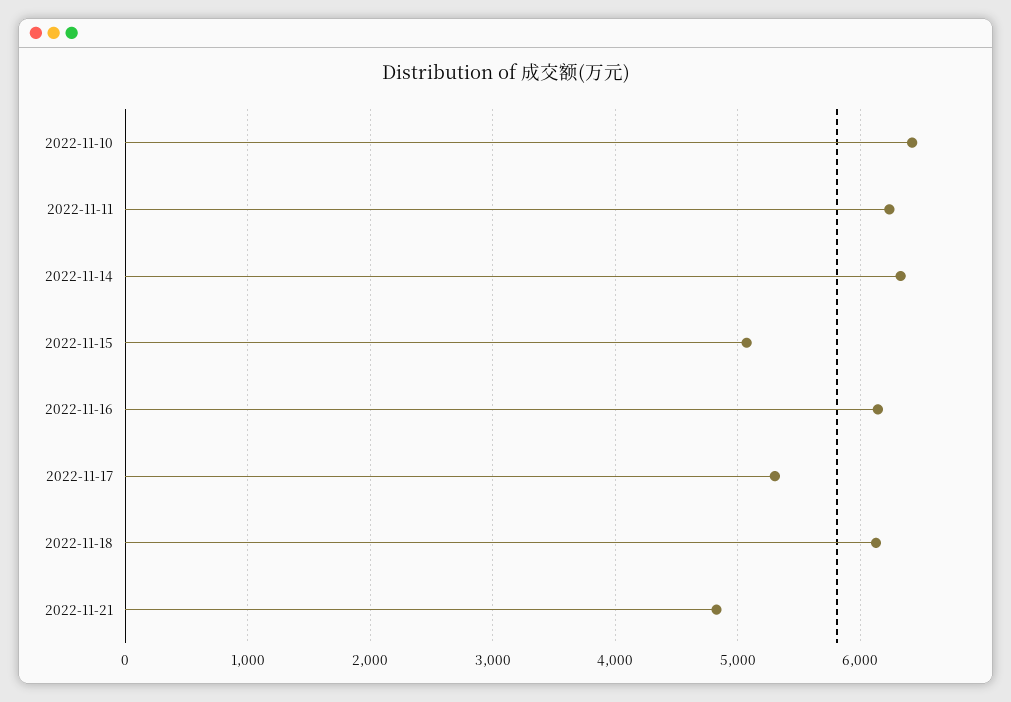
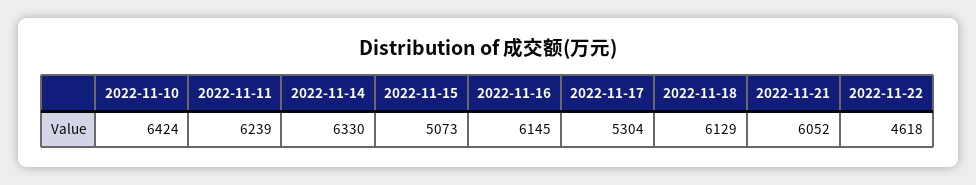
2022-11-21: 4800 -> 6052
2022-11-22: none -> 4618

